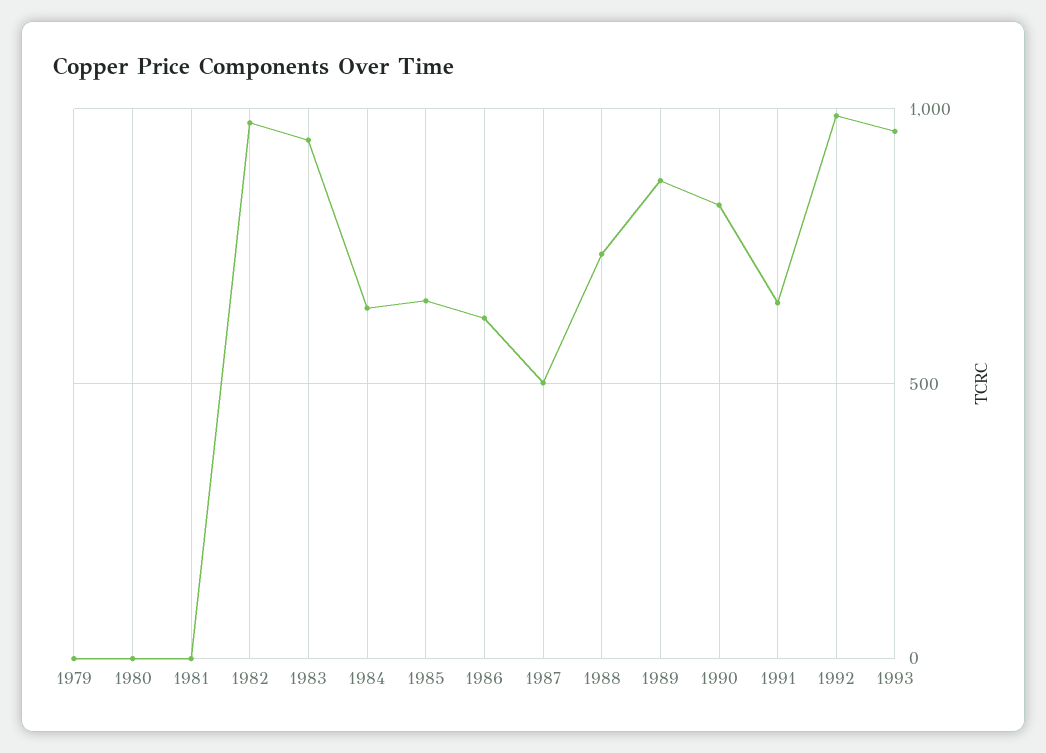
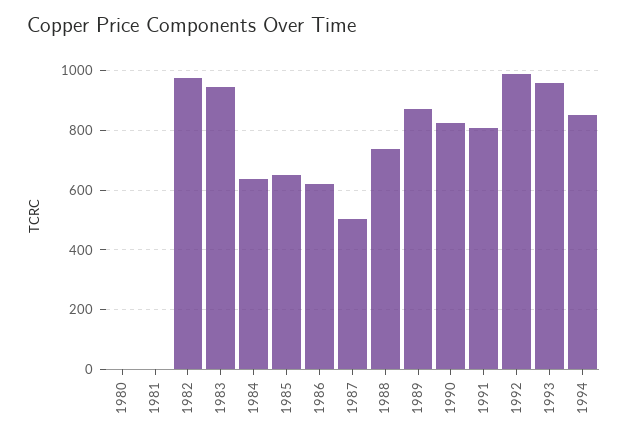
1979: 0 -> none
1991: 650 -> 800
1994: none -> 850

